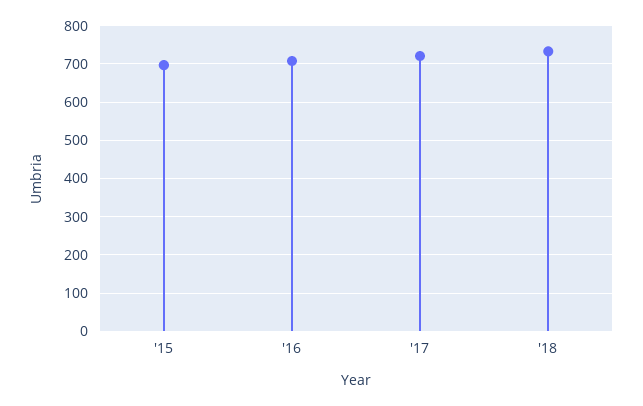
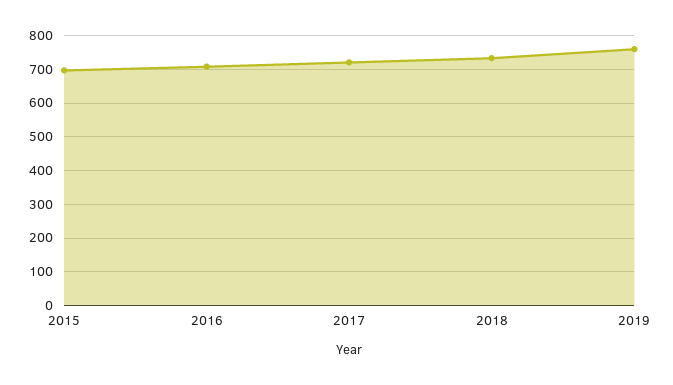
2019: none -> 760

